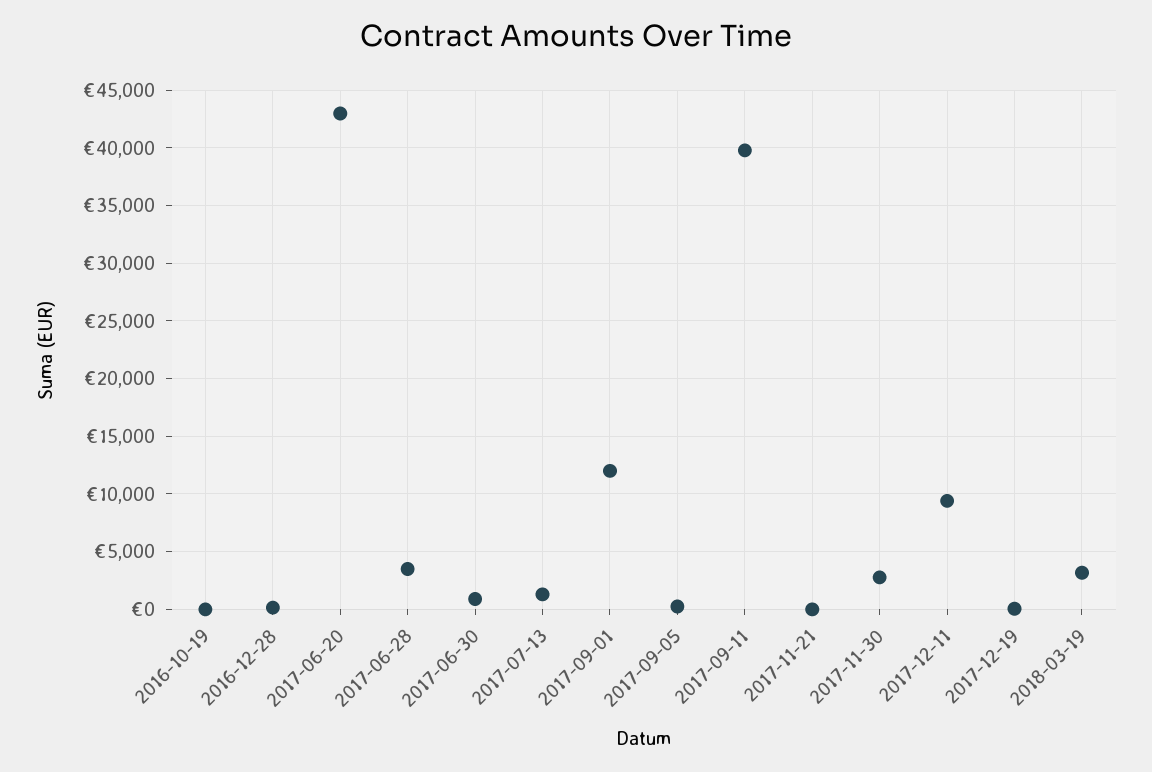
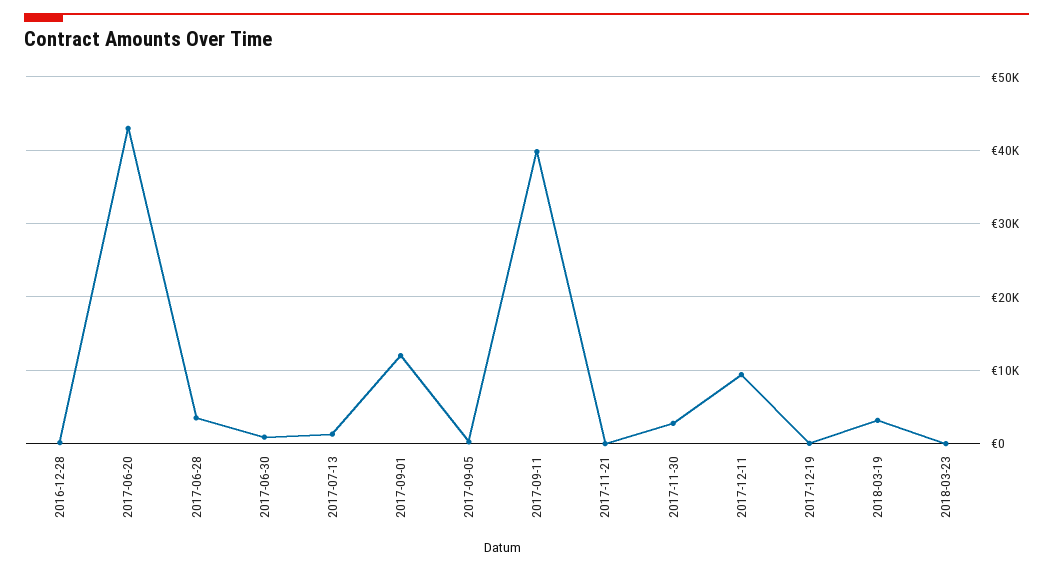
2016-10-19: 0 -> none
2018-03-23: none -> 0

